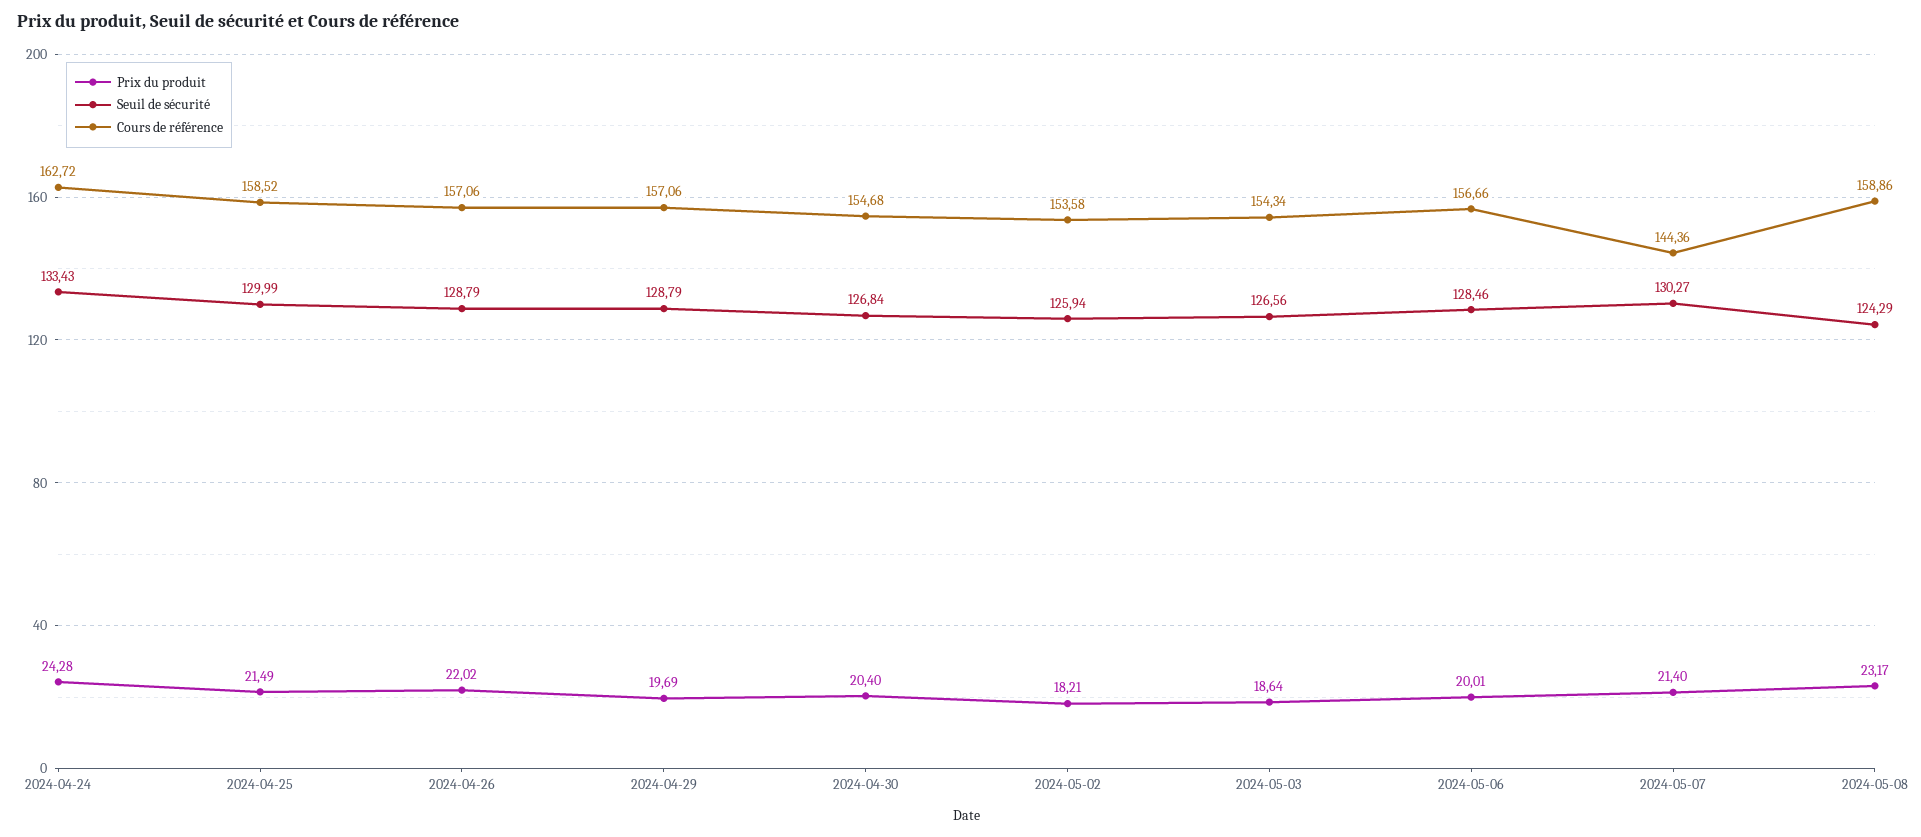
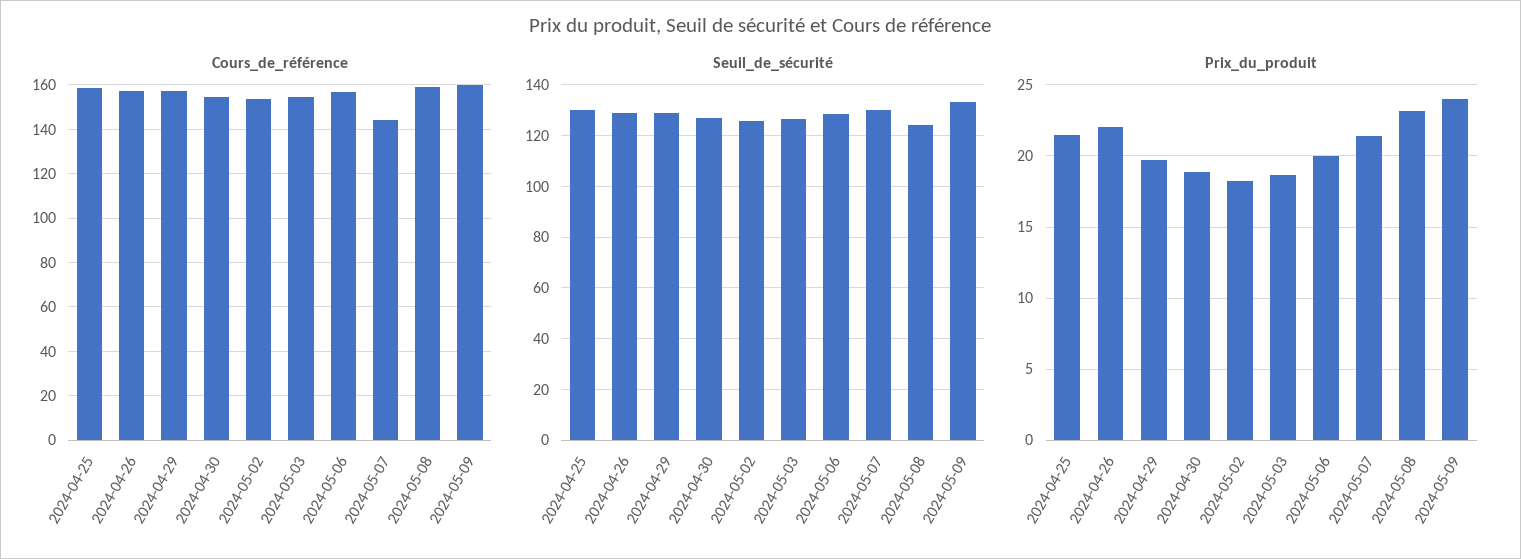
Prix du produit, 2024-04-24: 24.28 -> none
Seuil de sécurité, 2024-04-24: 133.43 -> none
Cours de référence, 2024-04-24: 162.72 -> none
Prix du produit, 2024-04-30: 20.4 -> 19
Cours de référence, 2024-05-09: none -> 160
Seuil de sécurité, 2024-05-09: none -> 132.5
Prix du produit, 2024-05-09: none -> 24

